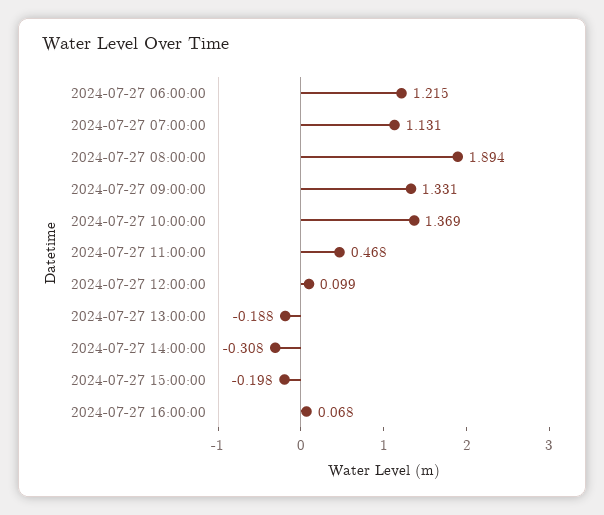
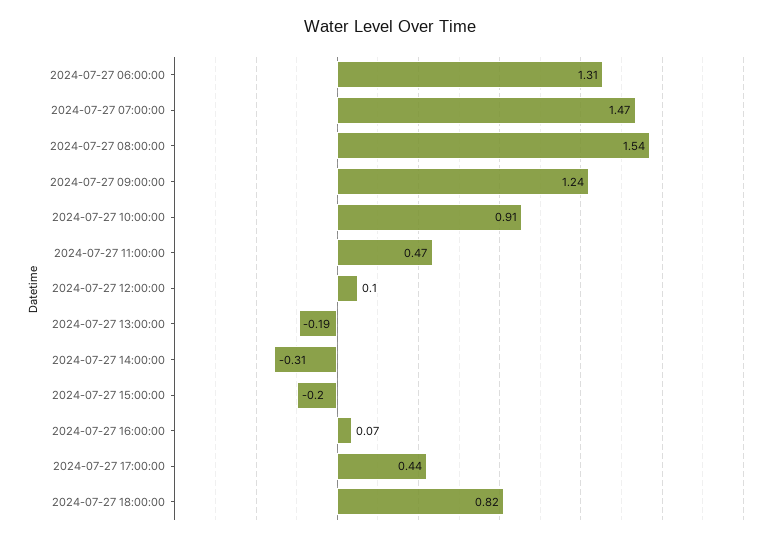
2024-07-27 06:00:00: 1.215 -> 1.31
2024-07-27 07:00:00: 1.131 -> 1.47
2024-07-27 08:00:00: 1.894 -> 1.54
2024-07-27 09:00:00: 1.331 -> 1.24
2024-07-27 10:00:00: 1.369 -> 0.91
2024-07-27 17:00:00: none -> 0.44
2024-07-27 18:00:00: none -> 0.82

